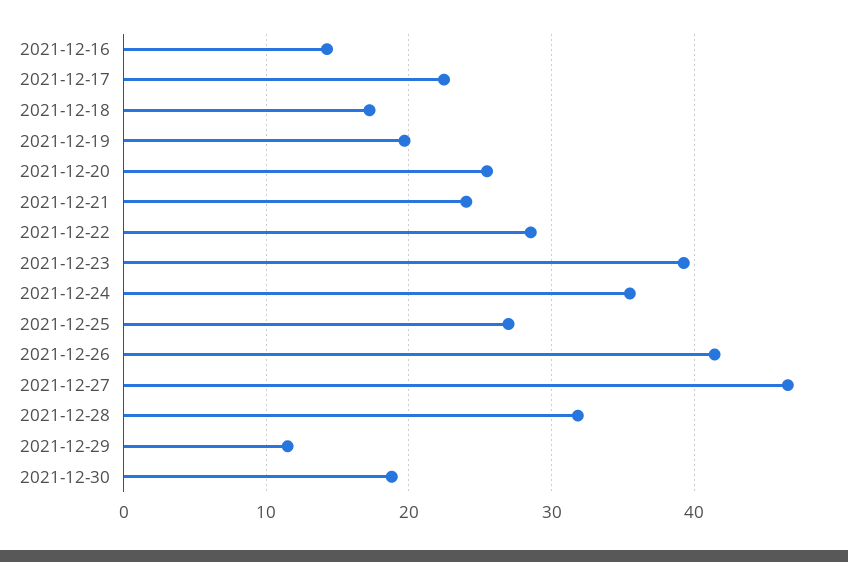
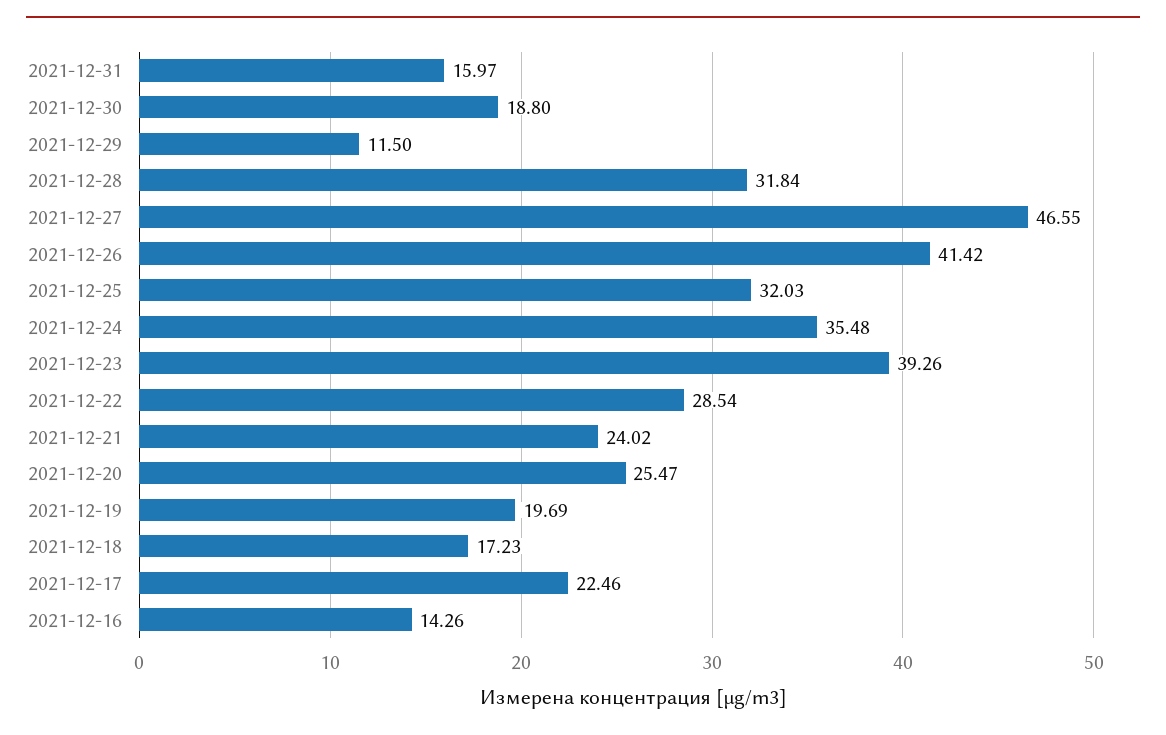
2021-12-25: 27 -> 32.03
2021-12-31: none -> 15.97

